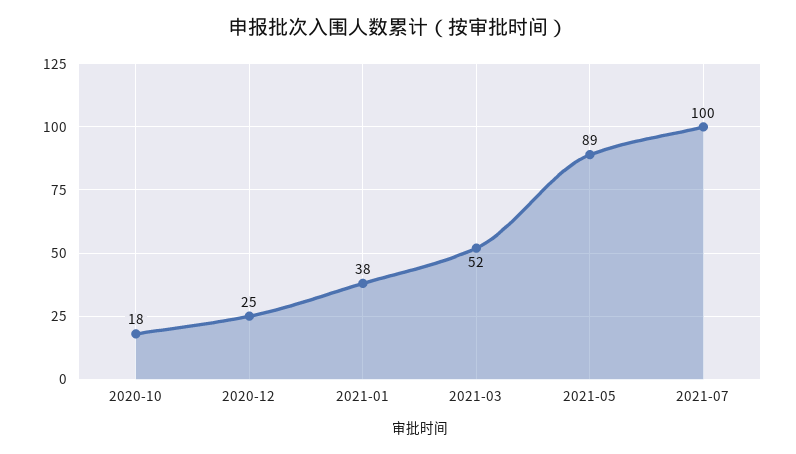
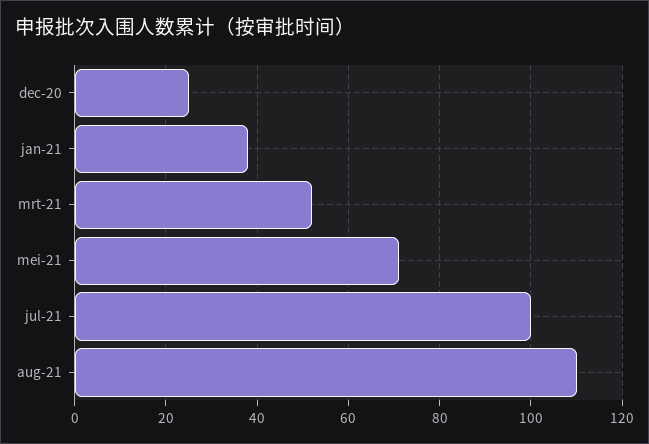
2020-10: 18 -> none
2021-05: 89 -> 70
aug-21: none -> 110

